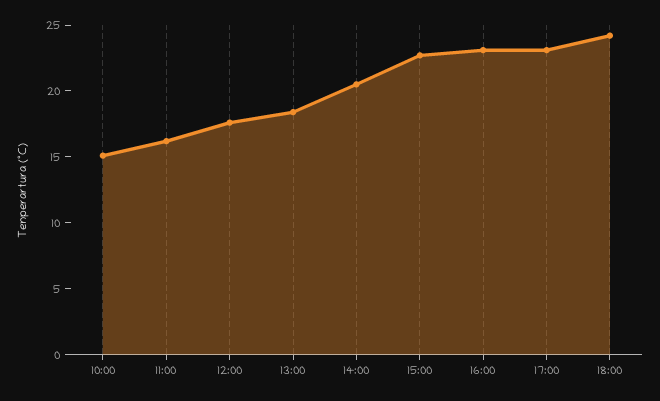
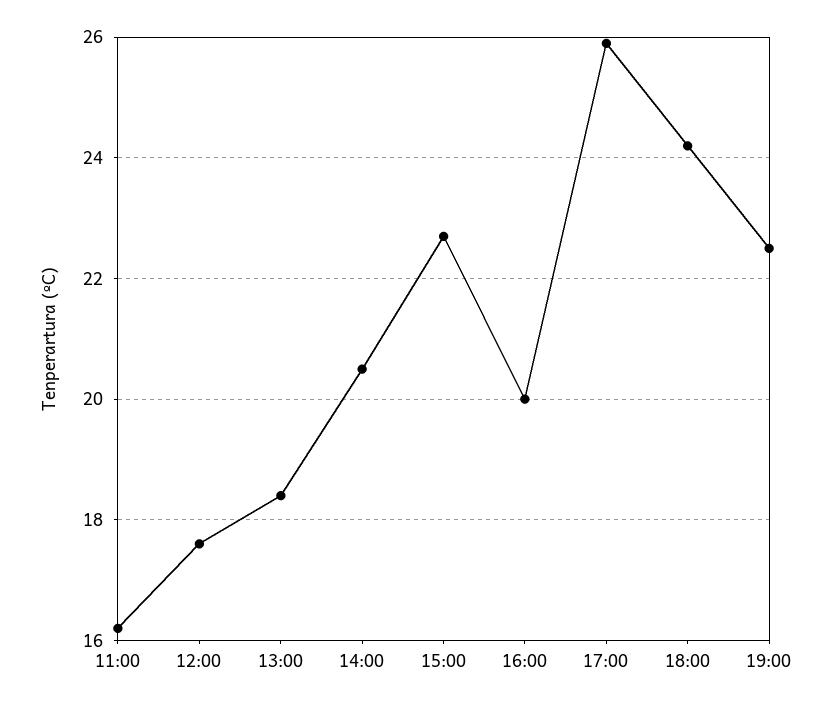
10:00: 15 -> none
16:00: 23 -> 20
17:00: 23 -> 26
19:00: none -> 22.5

